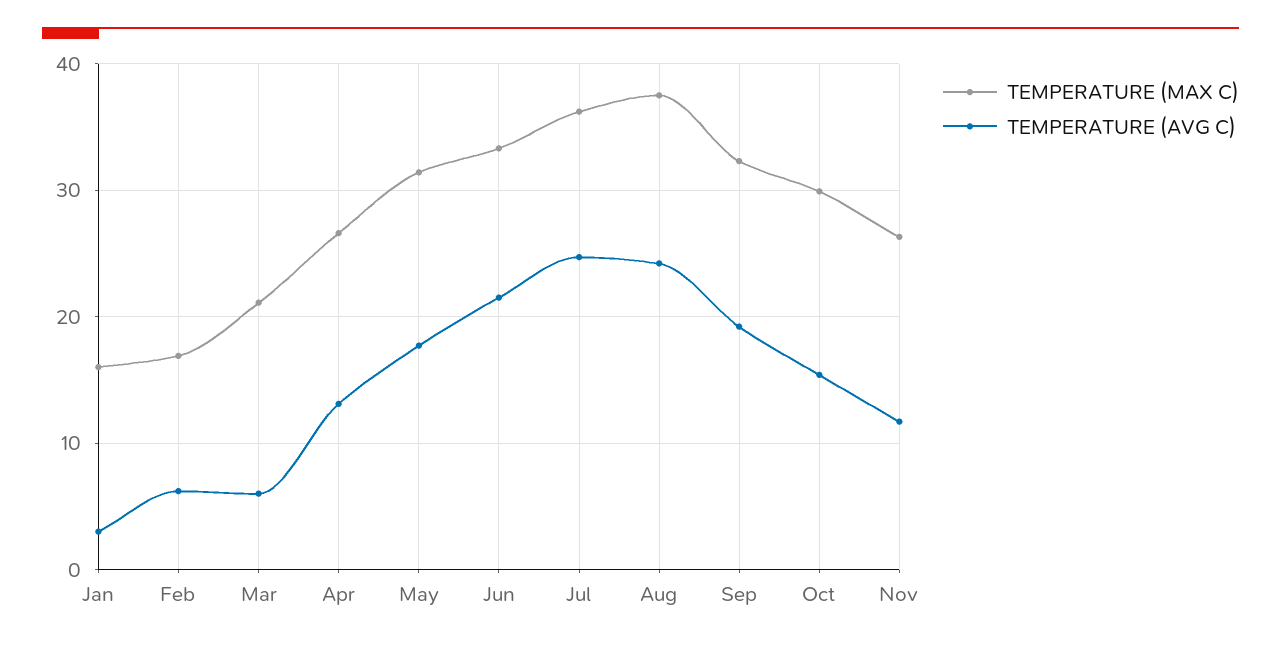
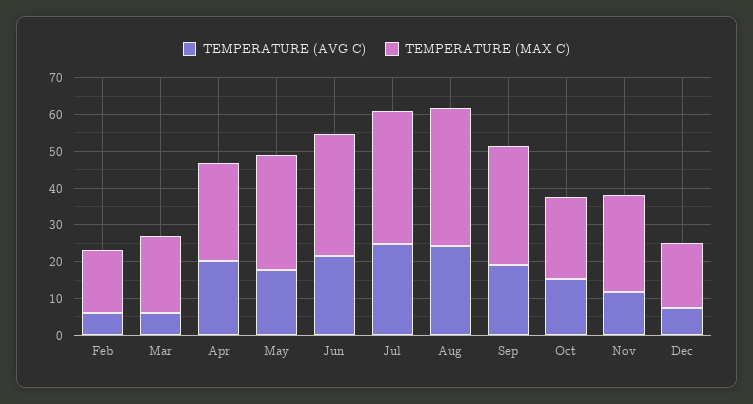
TEMPERATURE (MAX C), Jan: 16 -> none
TEMPERATURE (AVG C), Jan: 3 -> none
TEMPERATURE (AVG C), Apr: 13 -> 20
TEMPERATURE (MAX C), Oct: 30 -> 22.5
TEMPERATURE (AVG C), Dec: none -> 7.5
TEMPERATURE (MAX C), Dec: none -> 17.5

